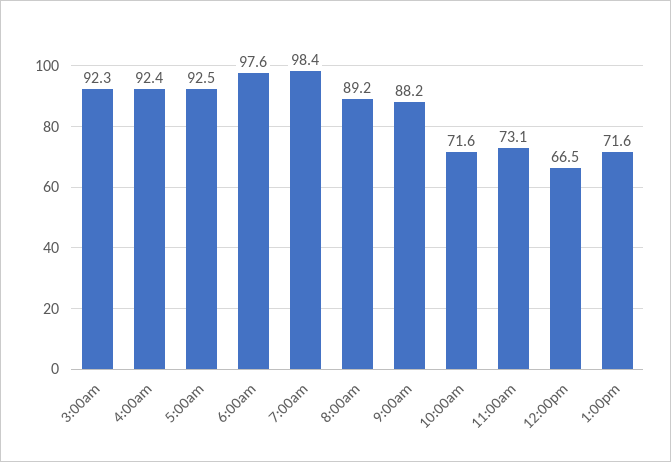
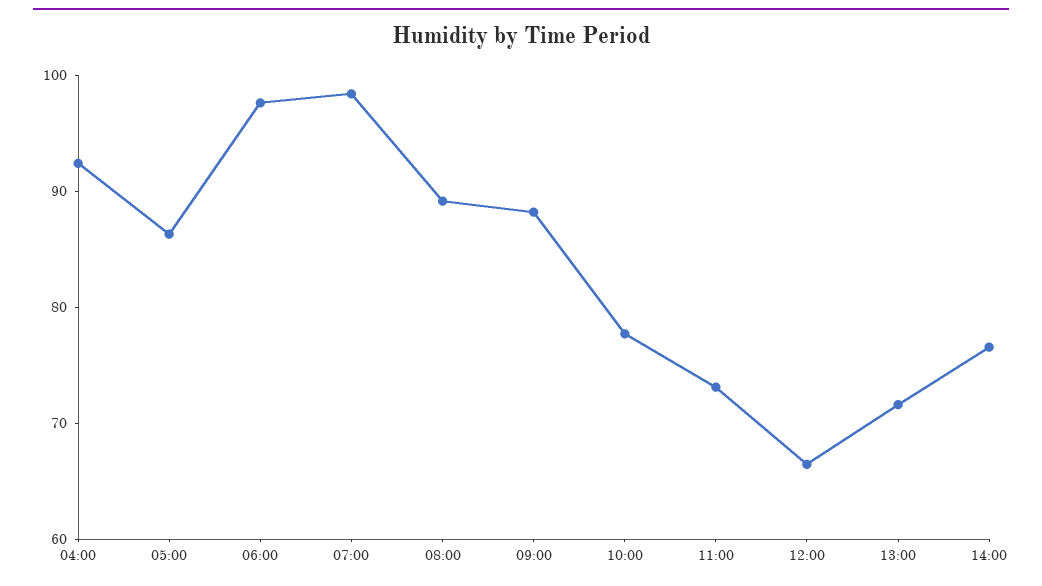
3:00am: 92.3 -> none
5:00am: 92.5 -> 86
10:00am: 71.6 -> 78
14:00: none -> 76

